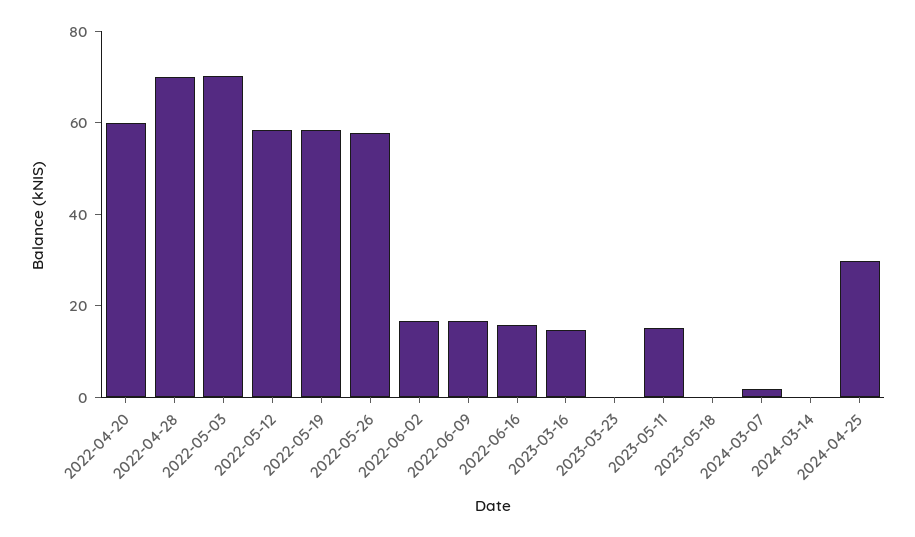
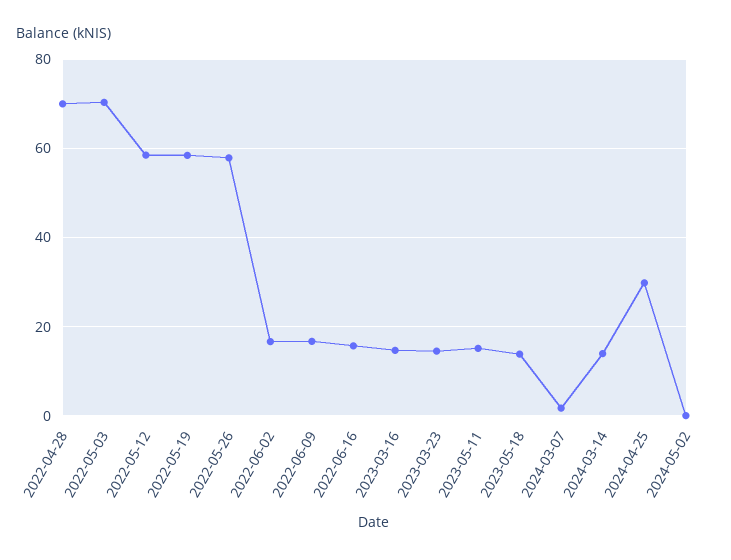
2022-04-20: 60 -> none
2023-03-23: 0 -> 14
2023-05-18: 0 -> 14
2024-03-14: 0 -> 14
2024-05-02: none -> 0

